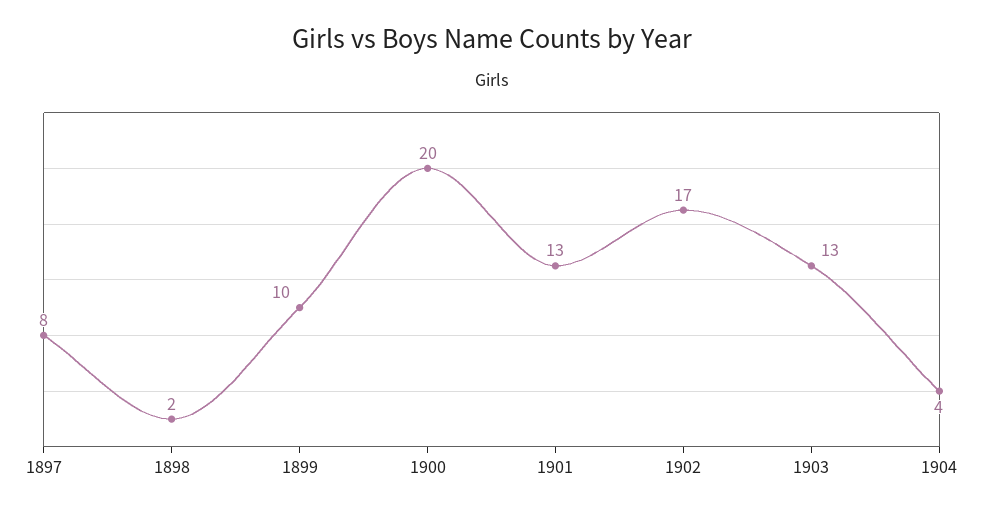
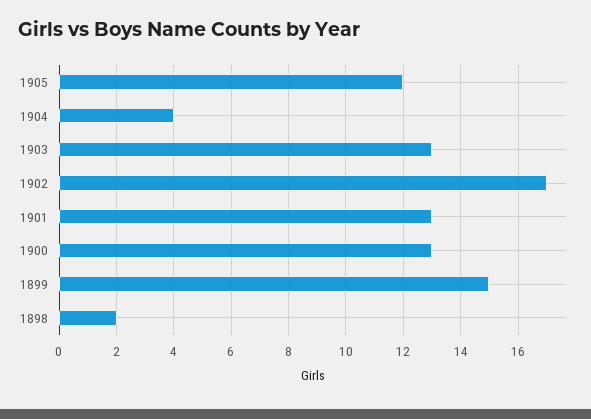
1897: 8 -> none
1899: 10 -> 15
1900: 20 -> 13
1905: none -> 12

